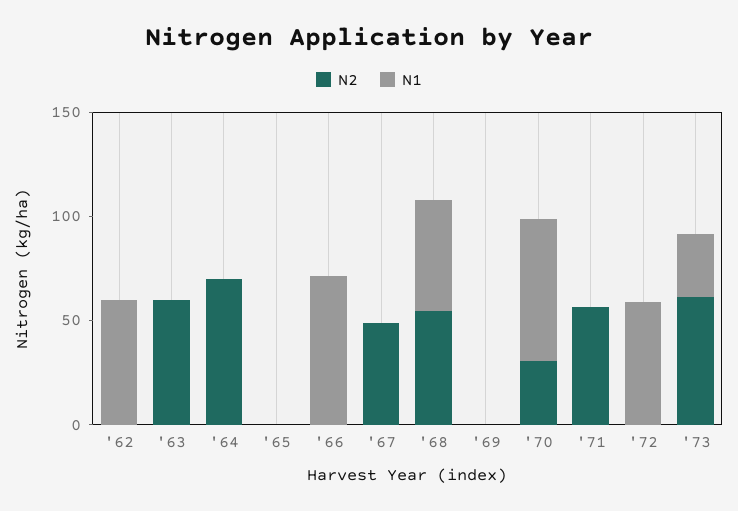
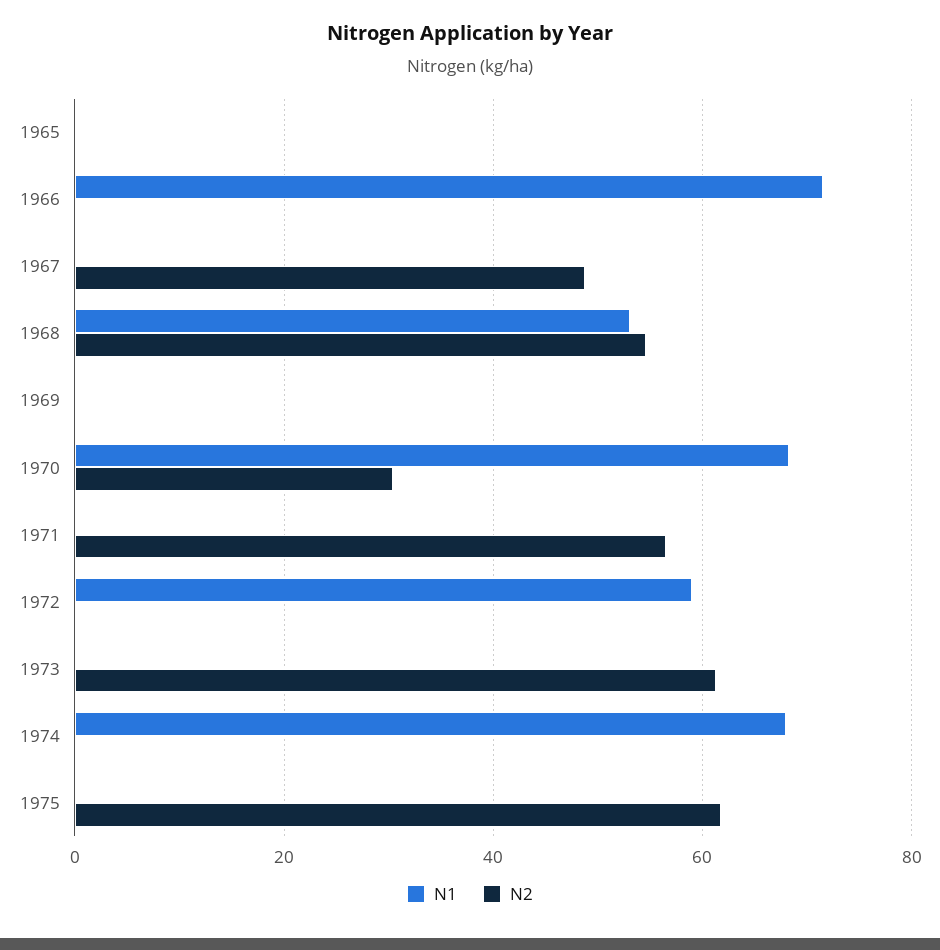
N2, '62: 0 -> none
N1, '62: 60 -> none
N2, '63: 60 -> none
N1, '63: 0 -> none
N2, '64: 70 -> none
N1, '64: 0 -> none
N1, '73: 30 -> 0
N1, 1974: none -> 68
N2, 1974: none -> 0
N1, 1975: none -> 0
N2, 1975: none -> 62

